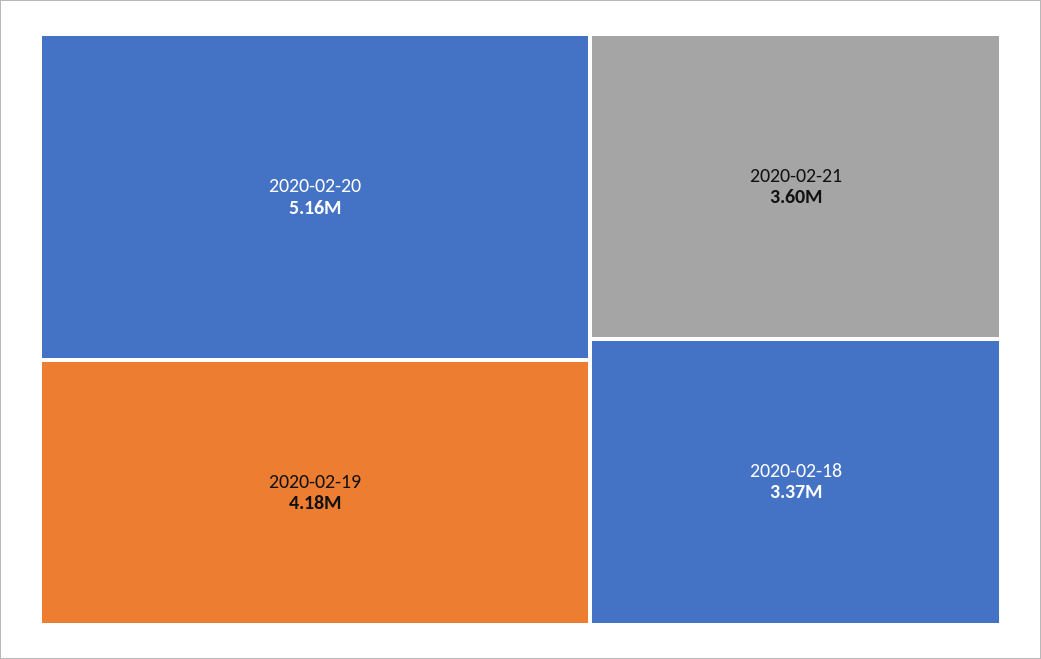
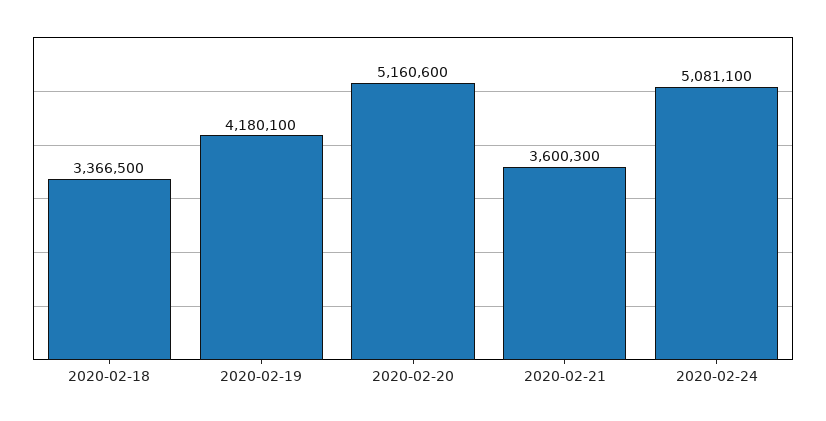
2020-02-24: none -> 5081100

